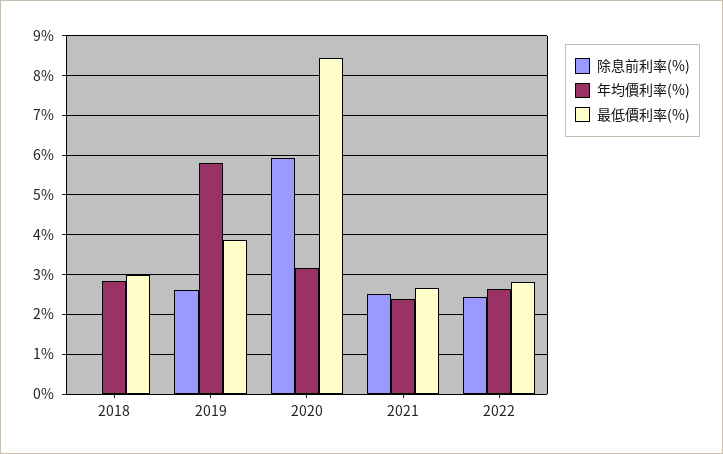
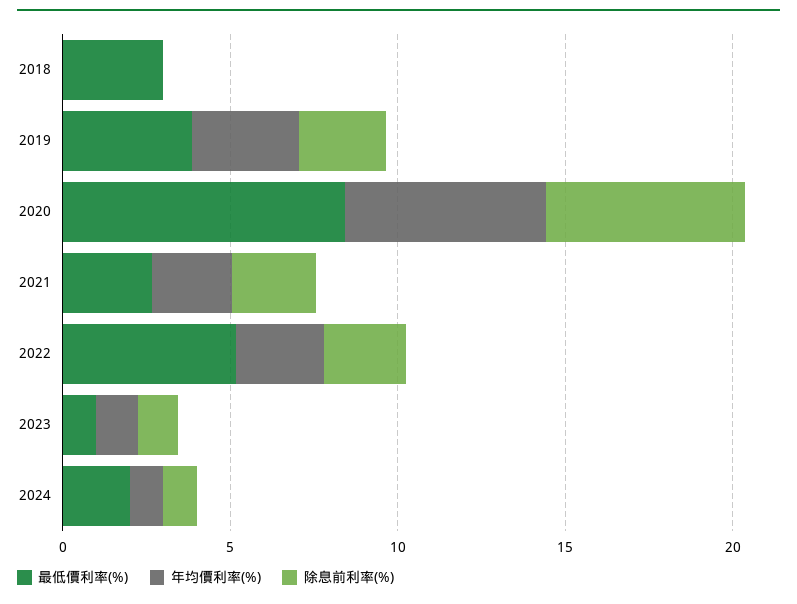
年均價利率(%), 2018: 2.8 -> 0
年均價利率(%), 2019: 5.8 -> 3
年均價利率(%), 2020: 3.2 -> 6
最低價利率(%), 2022: 2.8 -> 5
最低價利率(%), 2023: none -> 1
年均價利率(%), 2023: none -> 1
除息前利率(%), 2023: none -> 1
最低價利率(%), 2024: none -> 2
年均價利率(%), 2024: none -> 1
除息前利率(%), 2024: none -> 1

